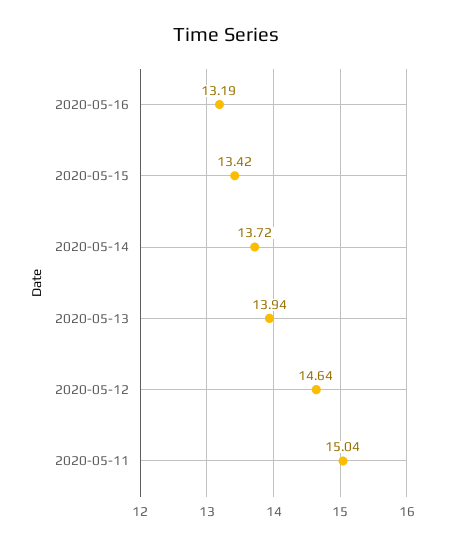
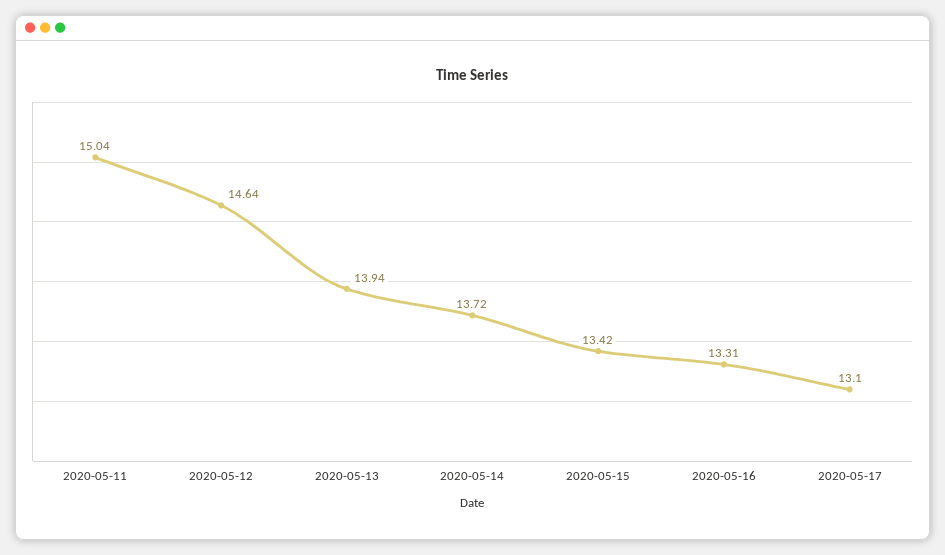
2020-05-16: 13.19 -> 13.31
2020-05-17: none -> 13.1

